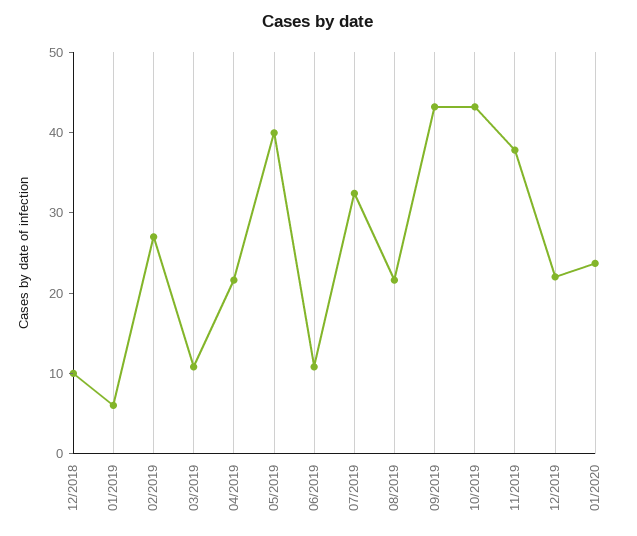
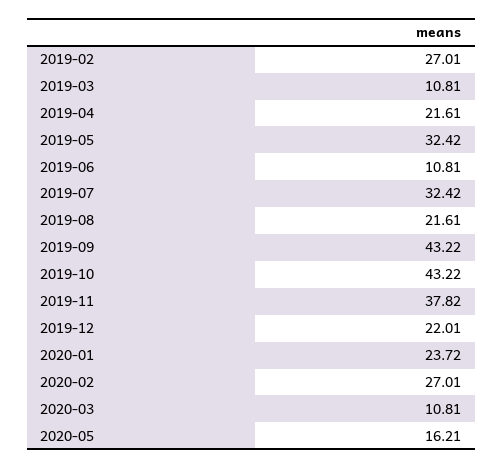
12/2018: 10 -> none
01/2019: 6 -> none
05/2019: 40 -> 32.42
2020-02: none -> 27.01
2020-03: none -> 10.81
2020-05: none -> 16.21

